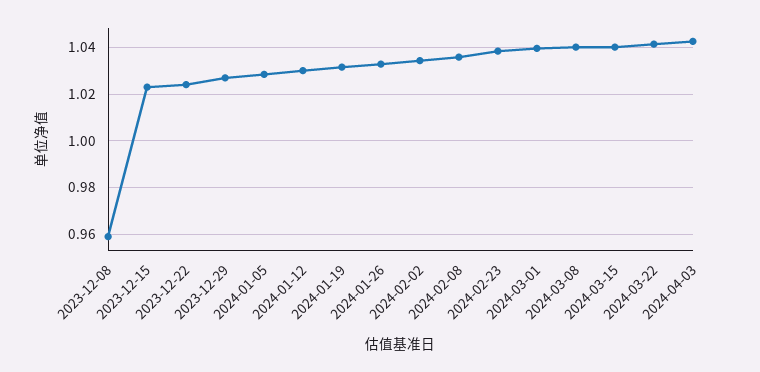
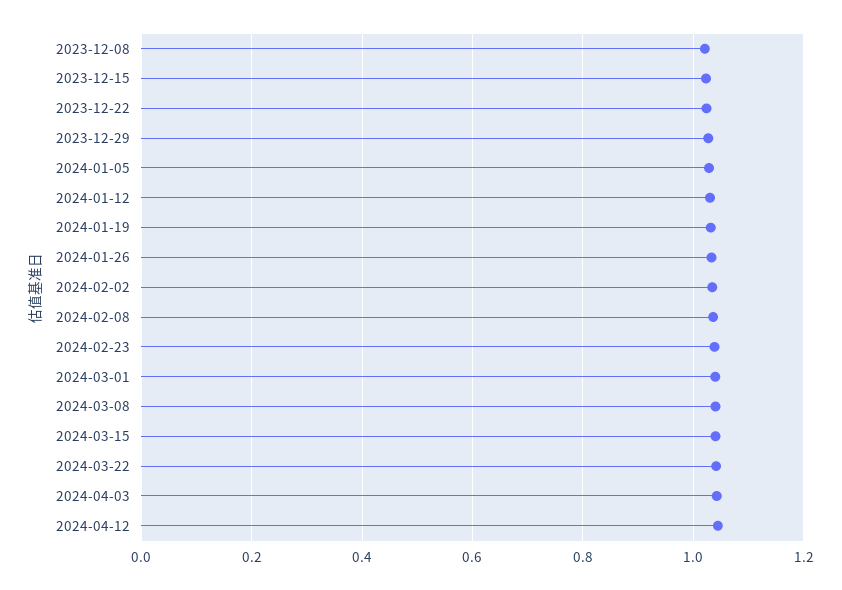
2023-12-08: 0.96 -> 1.02
2024-04-12: none -> 1.04

